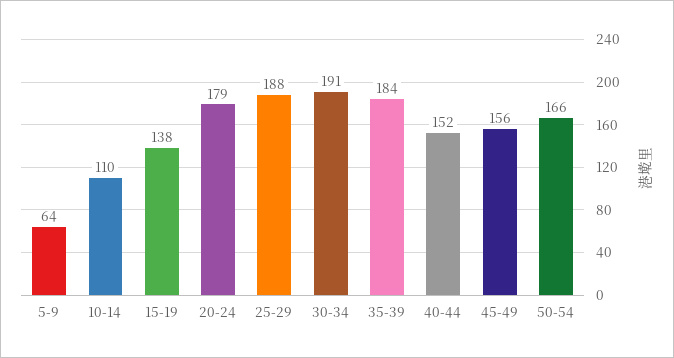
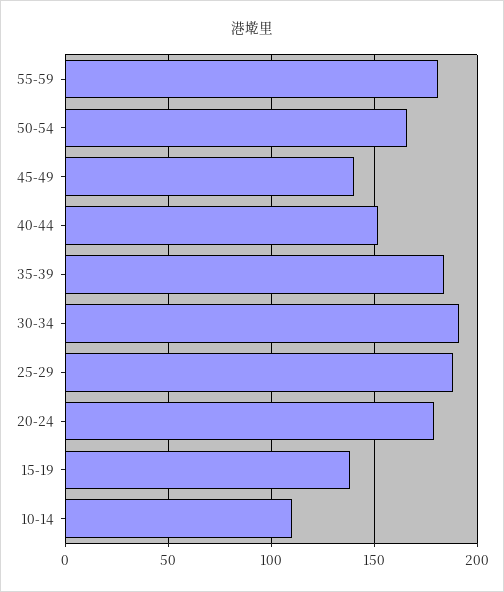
5-9: 64 -> none
45-49: 156 -> 140
55-59: none -> 180

